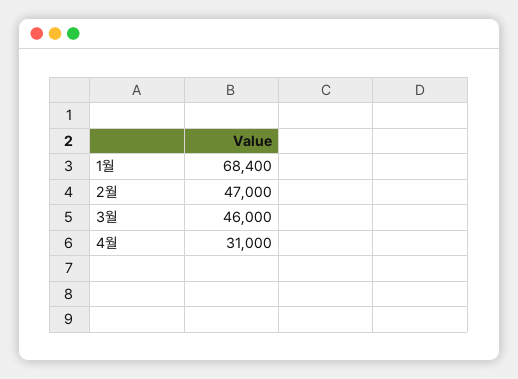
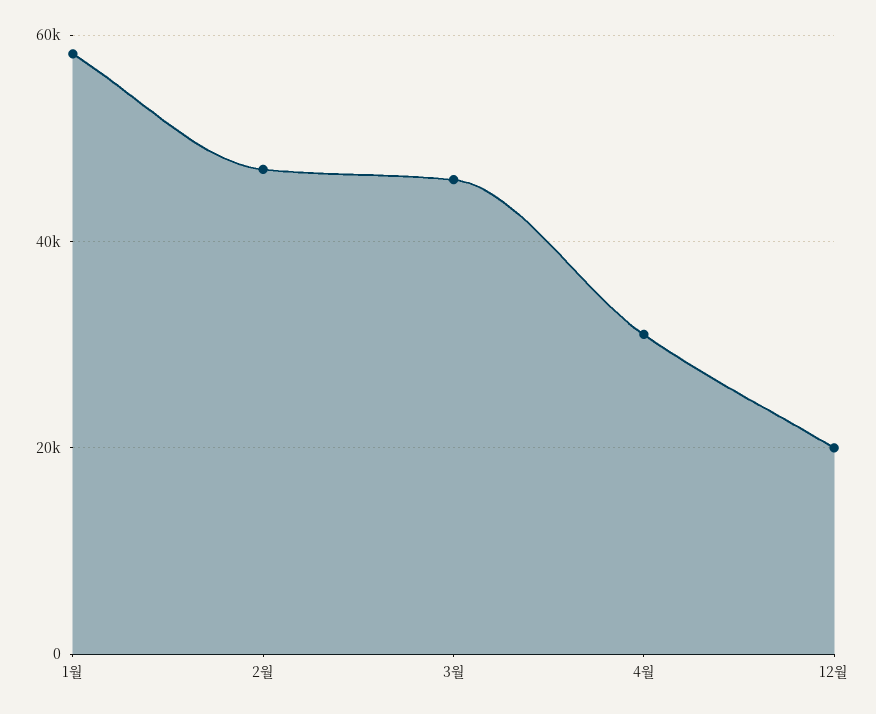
1월: 68400 -> 58000
12월: none -> 20000

